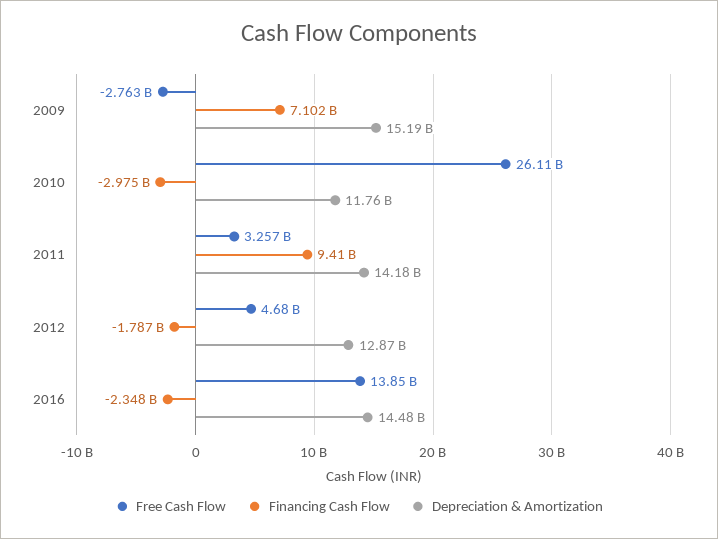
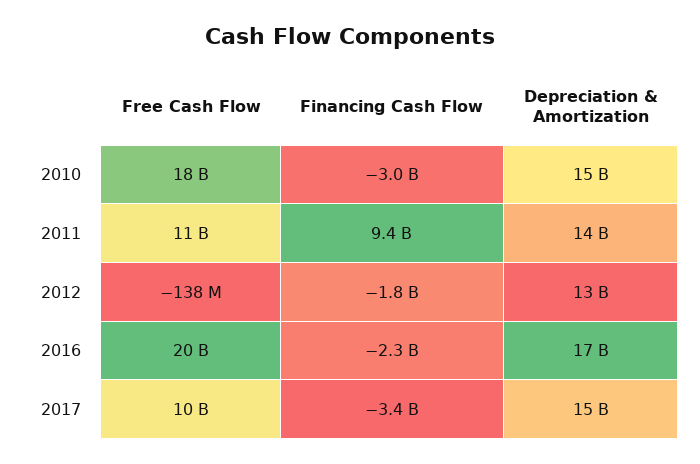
Free Cash Flow, 2009: -2763000000 -> none
Financing Cash Flow, 2009: 7102000000 -> none
Depreciation & Amortization, 2009: 15190000000 -> none
Free Cash Flow, 2010: 26110000000 -> 18000000000
Depreciation & Amortization, 2010: 11760000000 -> 15000000000
Free Cash Flow, 2011: 3257000000 -> 11000000000
Free Cash Flow, 2012: 4680000000 -> -138000000
Free Cash Flow, 2016: 13850000000 -> 20000000000
Depreciation & Amortization, 2016: 14480000000 -> 17000000000
Free Cash Flow, 2017: none -> 10000000000
Financing Cash Flow, 2017: none -> -3400000000
Depreciation & Amortization, 2017: none -> 15000000000

